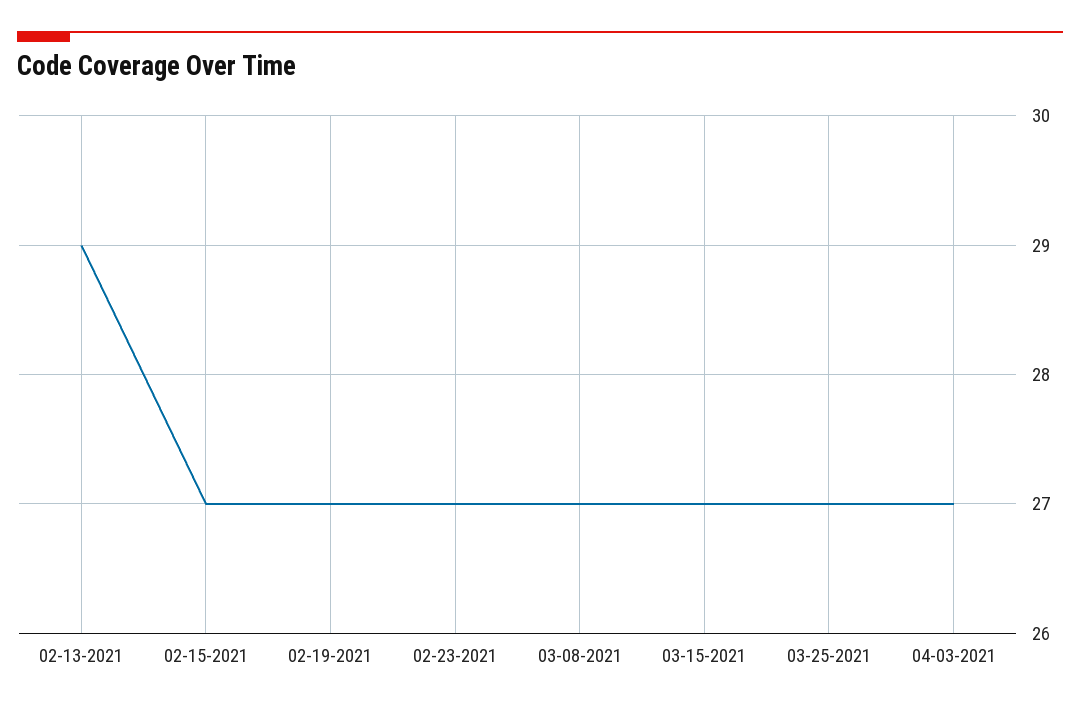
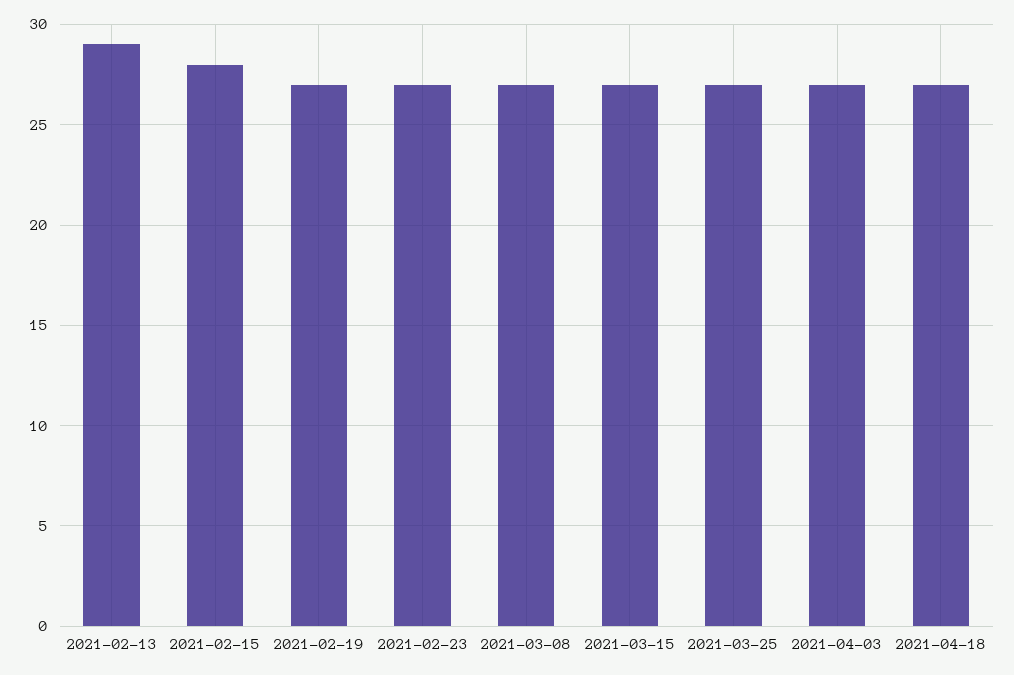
02-15-2021: 27 -> 28
2021-04-18: none -> 27

